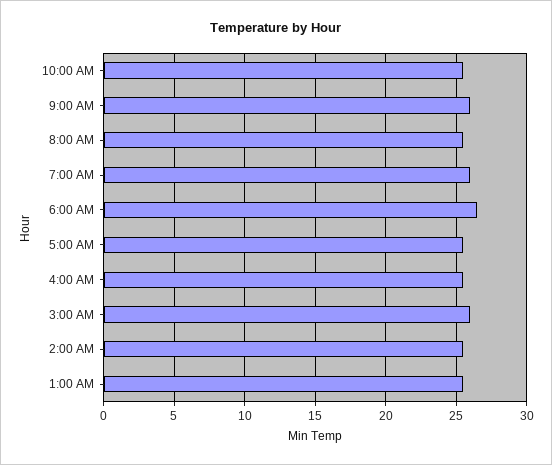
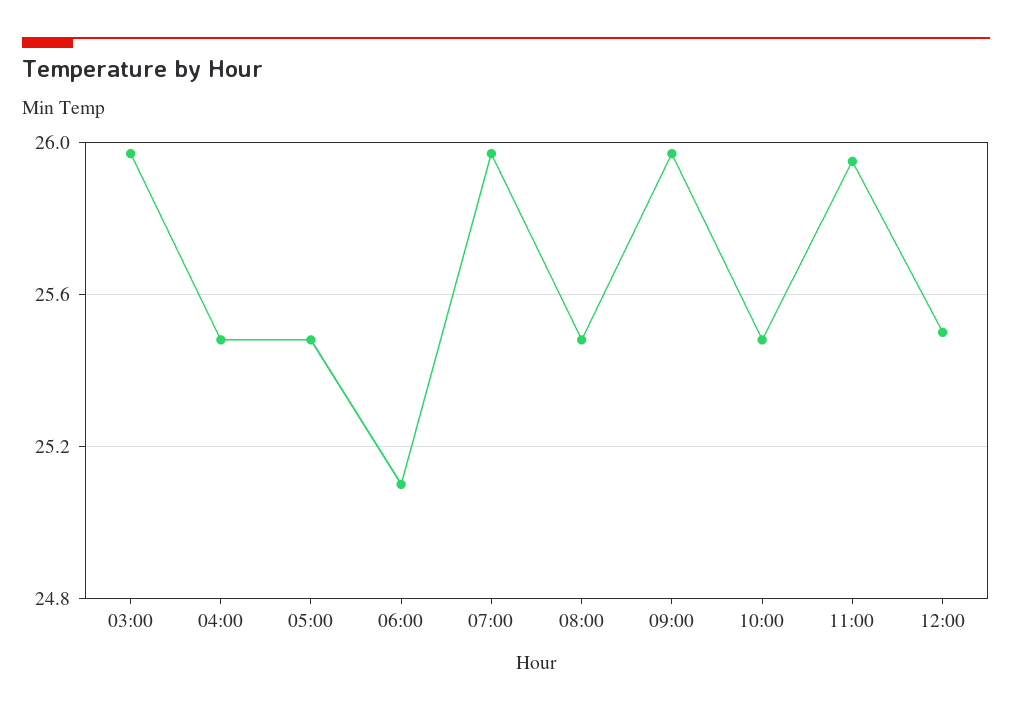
6:00 AM: 26.5 -> 25.1
2:00 AM: 25.5 -> none
1:00 AM: 25.5 -> none
11:00: none -> 25.95
12:00: none -> 25.5

